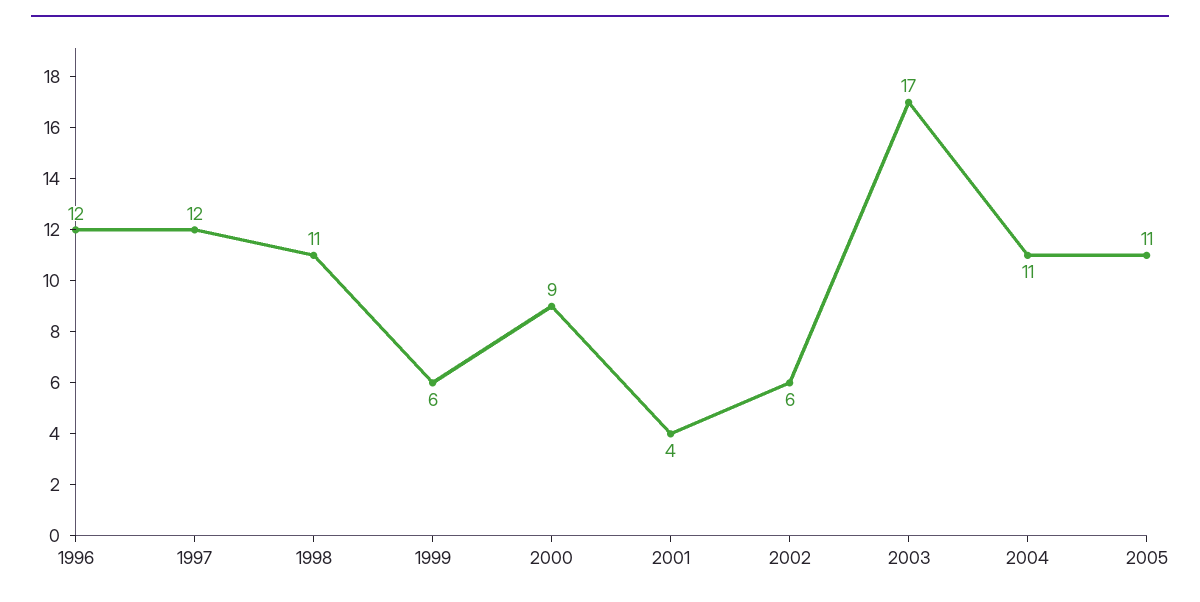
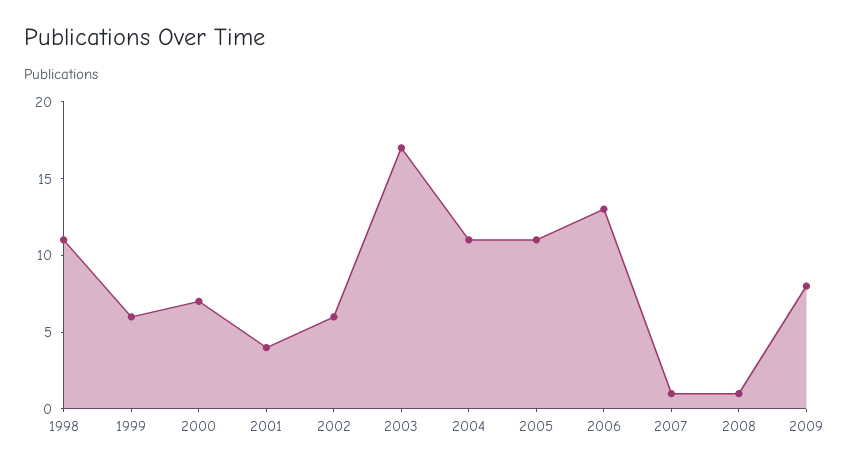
1996: 12 -> none
1997: 12 -> none
2000: 9 -> 7
2006: none -> 13
2007: none -> 1
2008: none -> 1
2009: none -> 8

